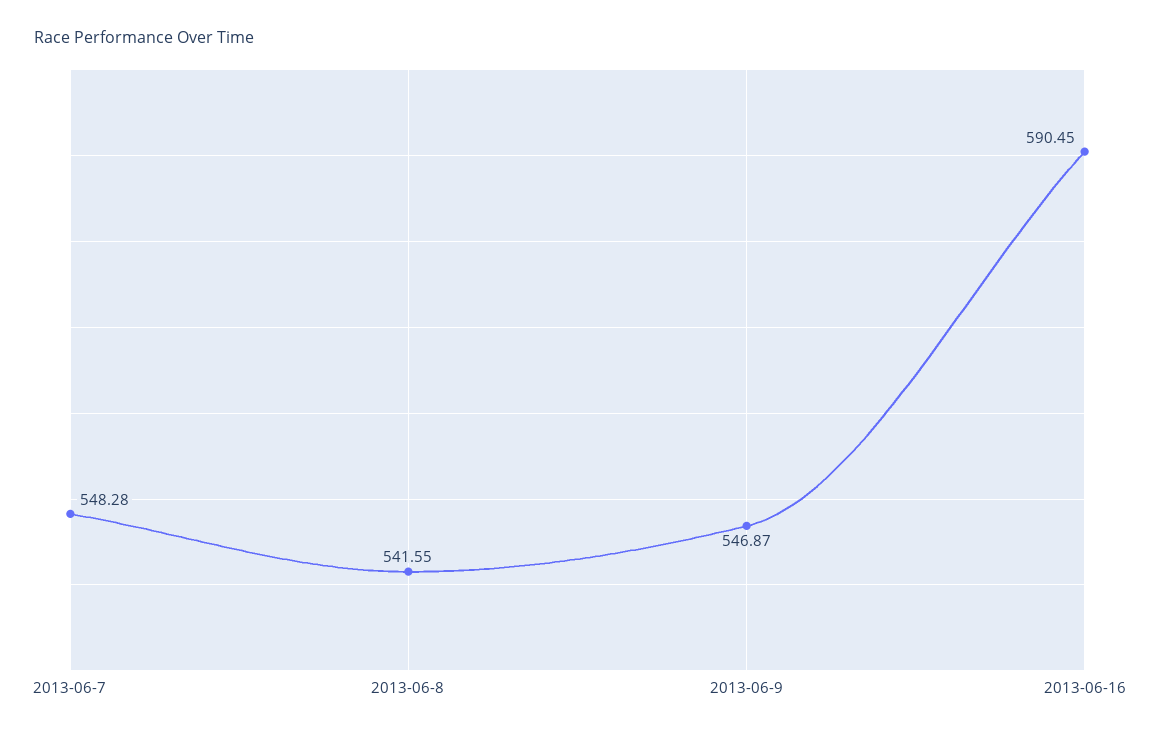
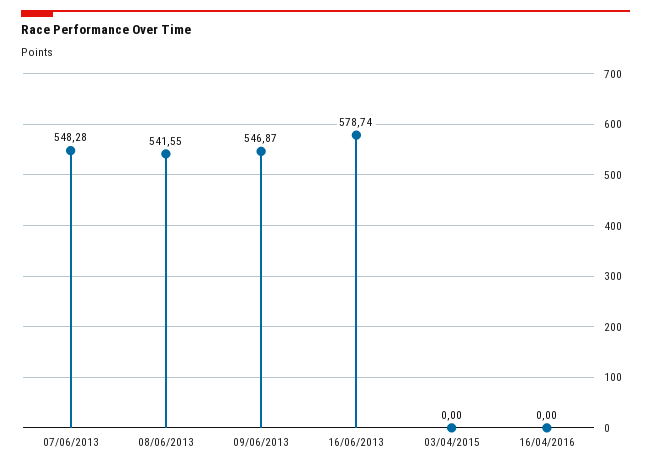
2013-06-16: 590.45 -> 578.74
03/04/2015: none -> 0
16/04/2016: none -> 0

